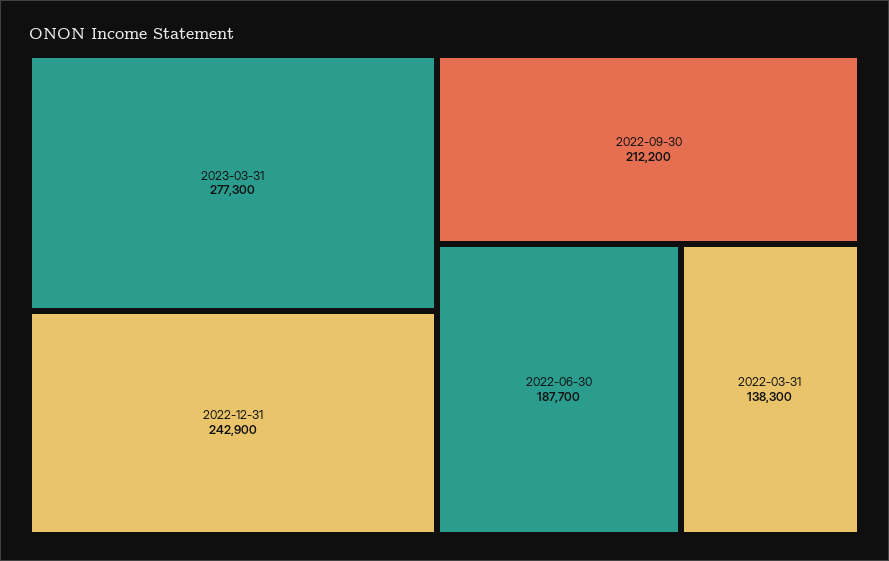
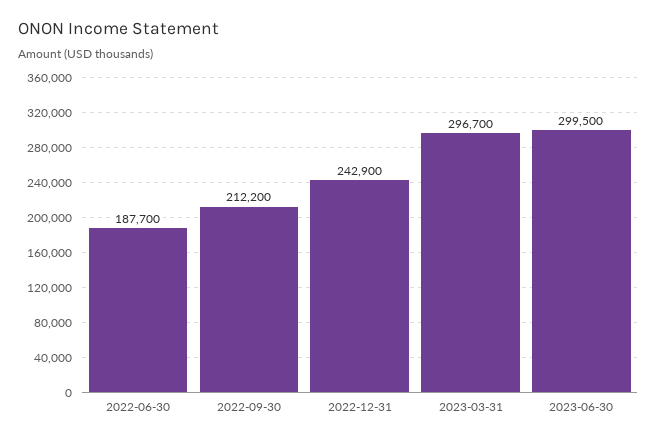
2023-03-31: 277300 -> 296700
2022-03-31: 138300 -> none
2023-06-30: none -> 299500

